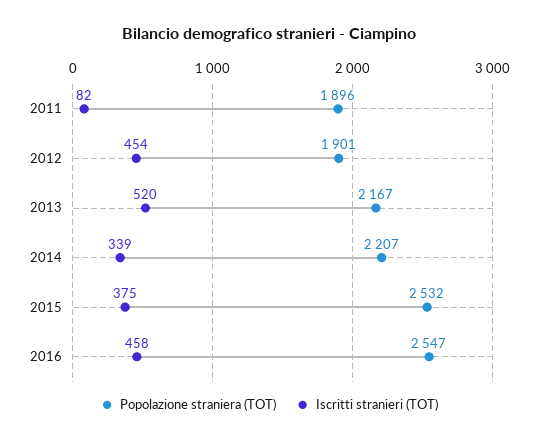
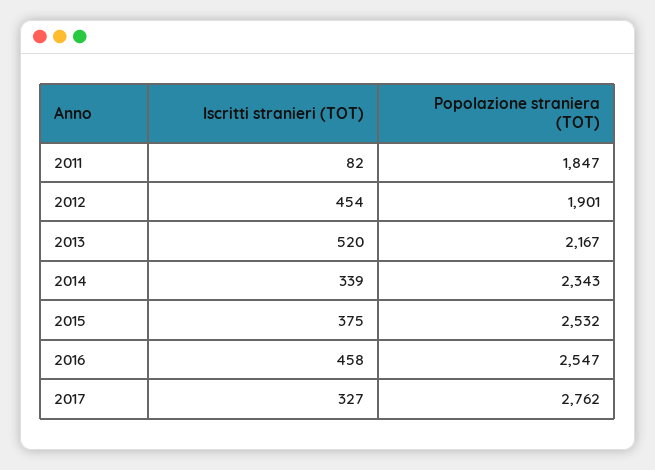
Popolazione straniera (TOT), 2011: 1896 -> 1847
Popolazione straniera (TOT), 2014: 2207 -> 2343
Iscritti stranieri (TOT), 2017: none -> 327
Popolazione straniera (TOT), 2017: none -> 2762

